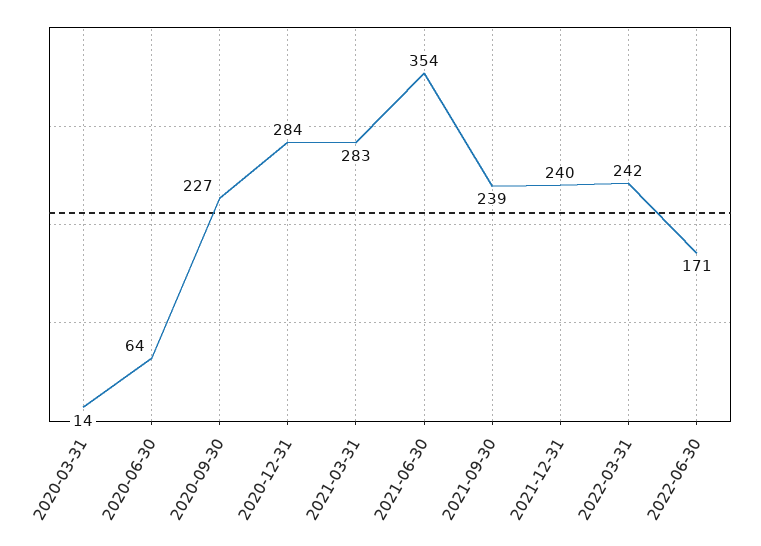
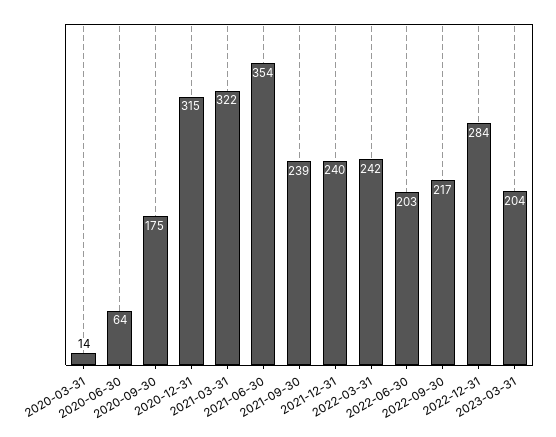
2020-09-30: 227 -> 175
2020-12-31: 284 -> 315
2021-03-31: 283 -> 322
2022-06-30: 171 -> 203
2022-09-30: none -> 217
2022-12-31: none -> 284
2023-03-31: none -> 204

